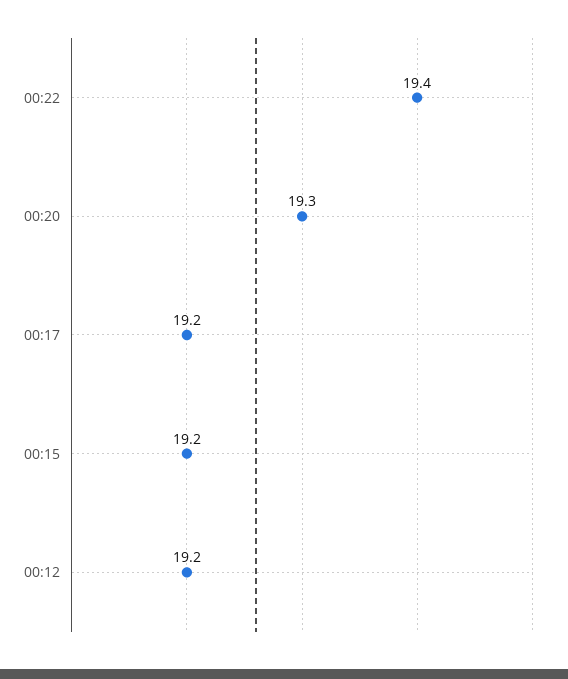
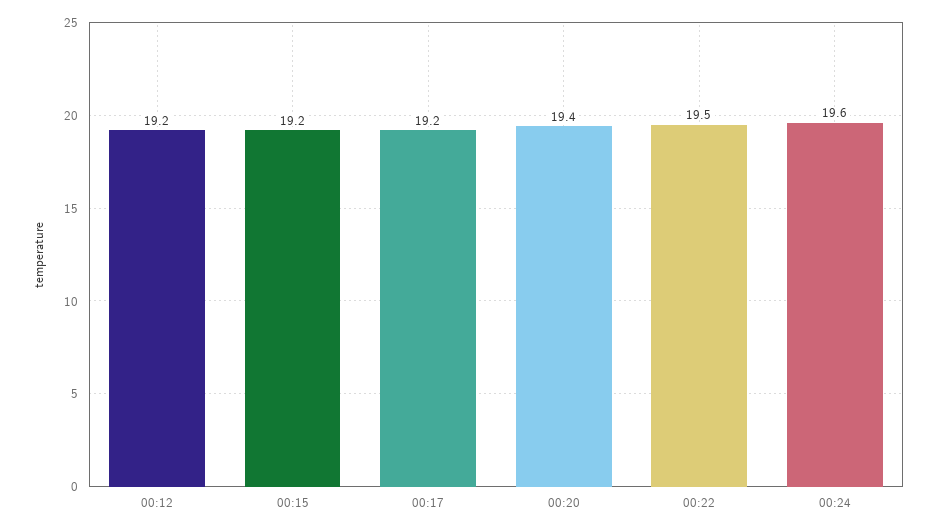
00:22: 19.4 -> 19.5
00:20: 19.3 -> 19.4
00:24: none -> 19.6

